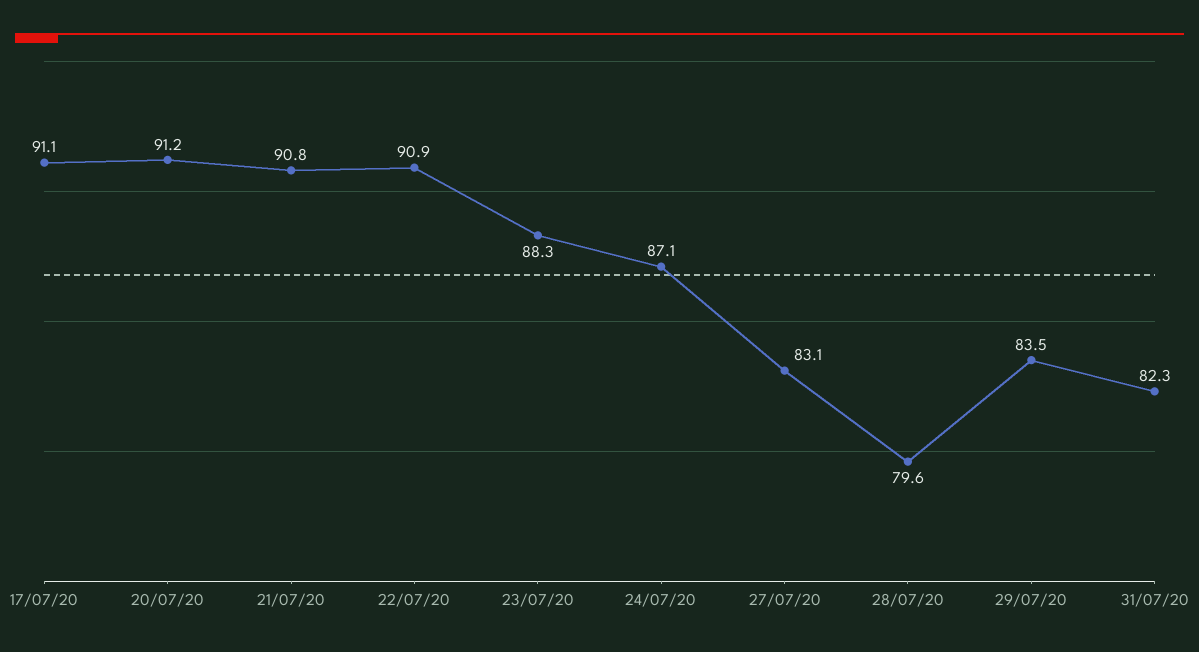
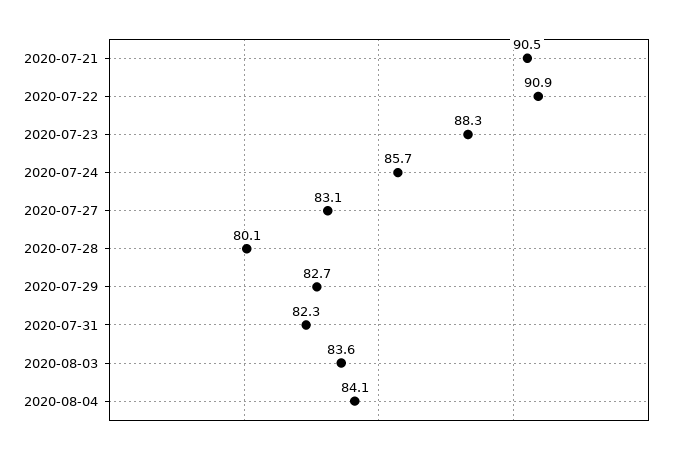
17/07/20: 91.1 -> none
20/07/20: 91.2 -> none
21/07/20: 90.8 -> 90.5
24/07/20: 87.1 -> 85.7
28/07/20: 79.6 -> 80.1
29/07/20: 83.5 -> 82.7
2020-08-03: none -> 83.6
2020-08-04: none -> 84.1

